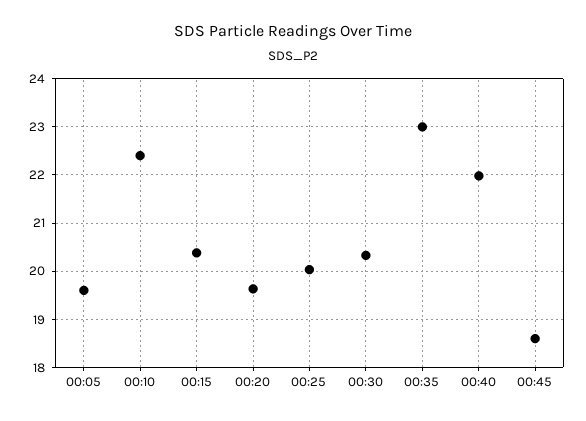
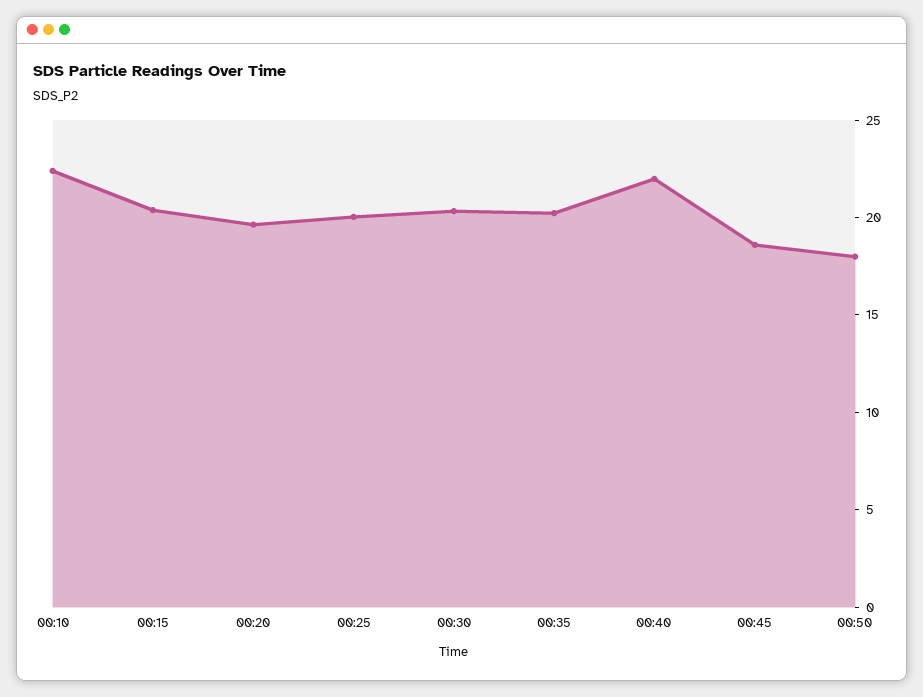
00:05: 19.6 -> none
00:35: 23 -> 20
00:50: none -> 18

